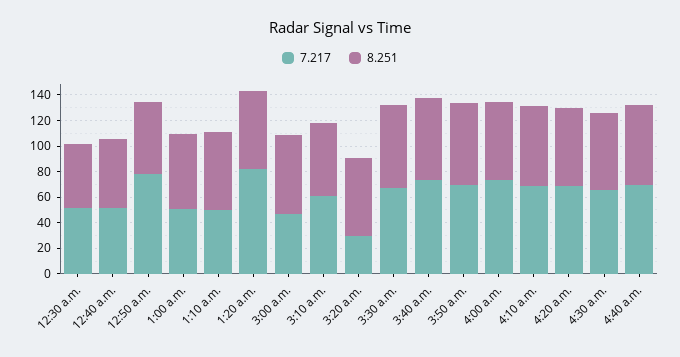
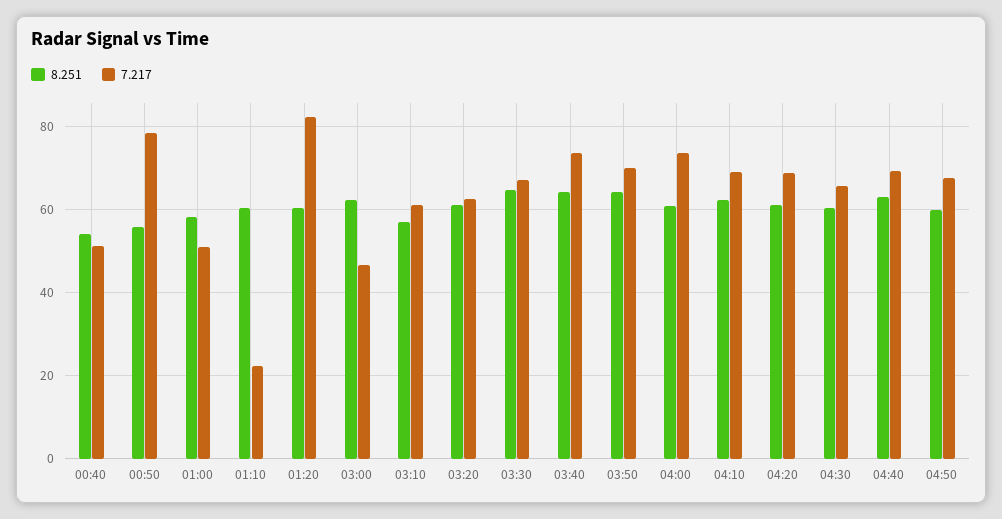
7.217, 12:30 a.m.: 50 -> none
8.251, 12:30 a.m.: 50 -> none
7.217, 1:10 a.m.: 50 -> 22
7.217, 3:20 a.m.: 30 -> 62
8.251, 04:50: none -> 60
7.217, 04:50: none -> 68

